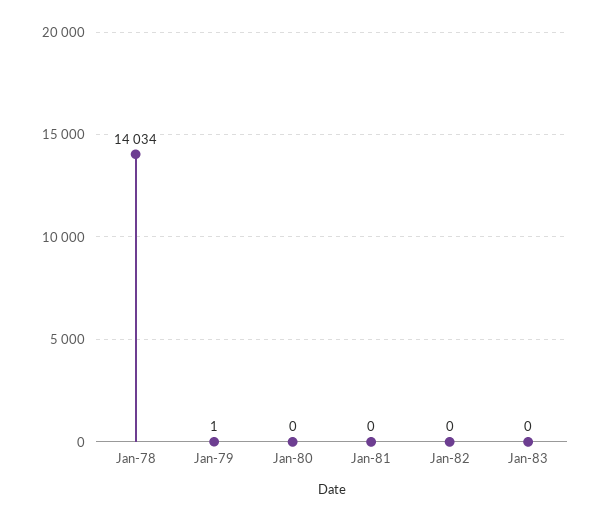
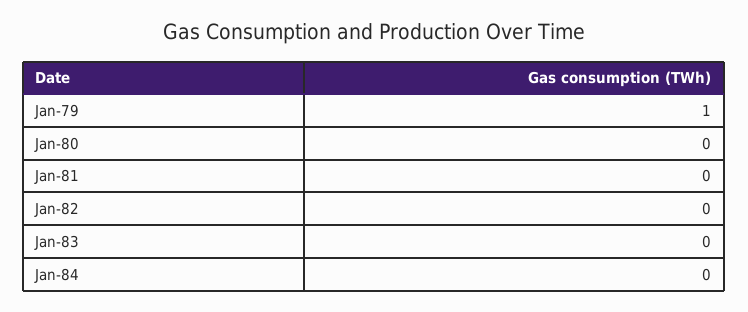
Jan-78: 14034 -> none
Jan-84: none -> 0

